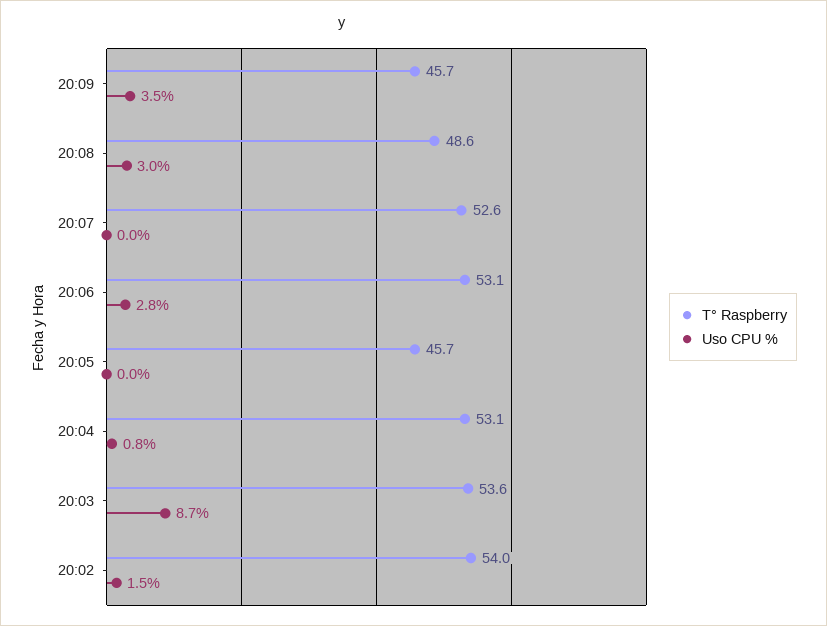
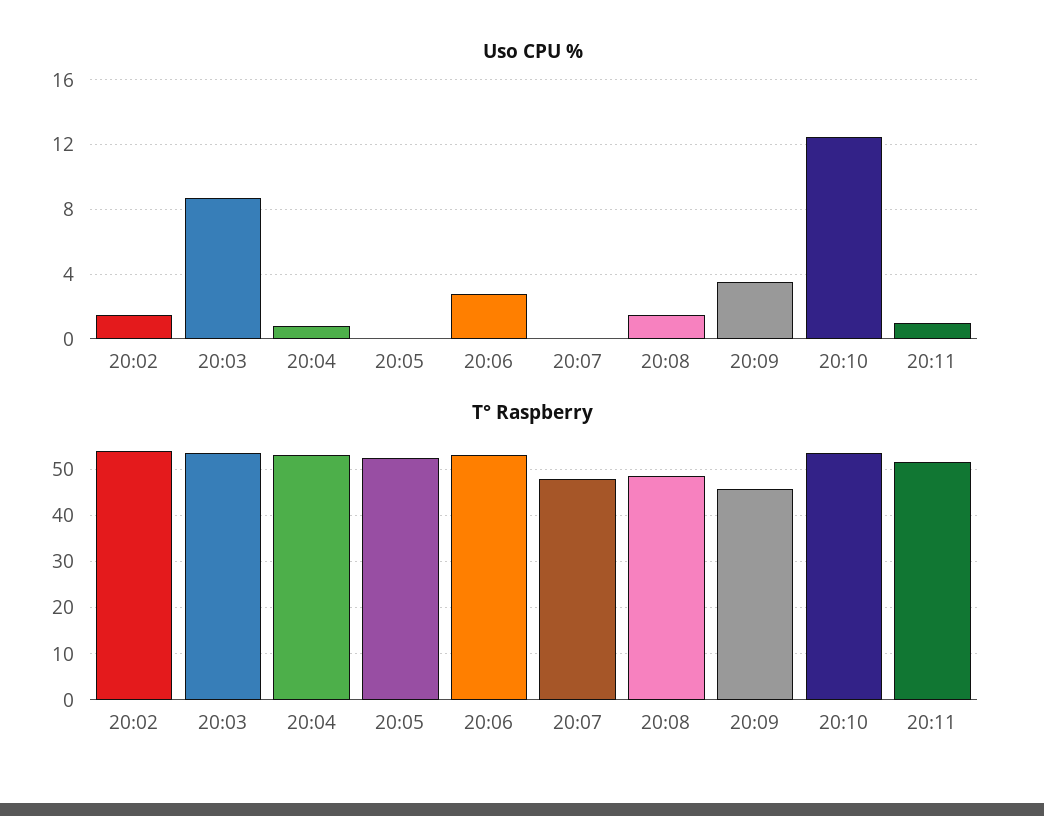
Uso CPU %, 20:08: 3 -> 1.5
T° Raspberry, 20:07: 52.6 -> 48
T° Raspberry, 20:05: 45.7 -> 52
Uso CPU %, 20:10: none -> 12.5
Uso CPU %, 20:11: none -> 1
T° Raspberry, 20:10: none -> 54
T° Raspberry, 20:11: none -> 52

